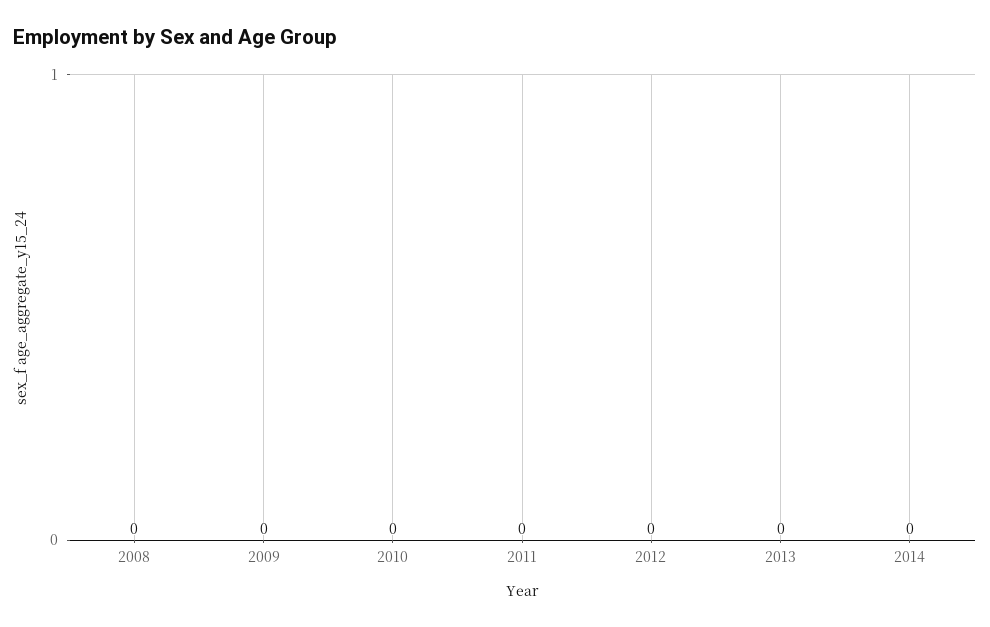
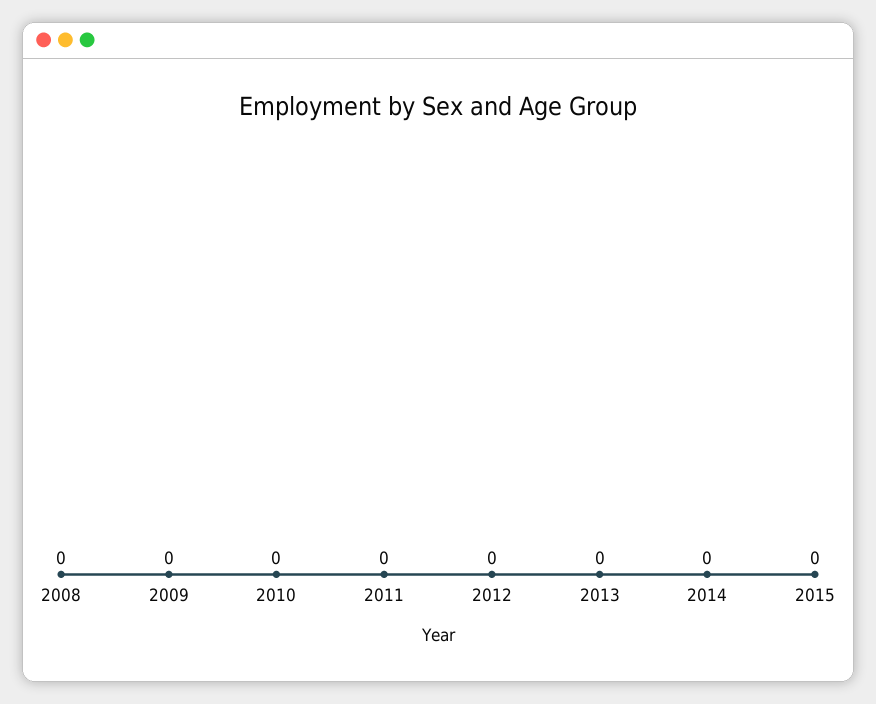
2015: none -> 0

